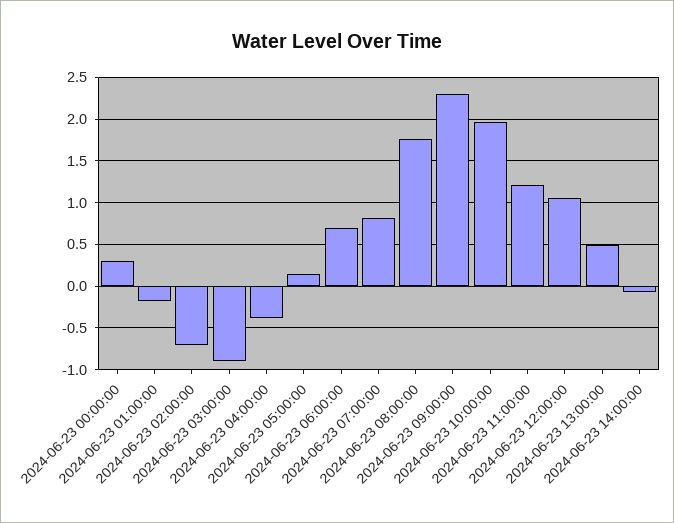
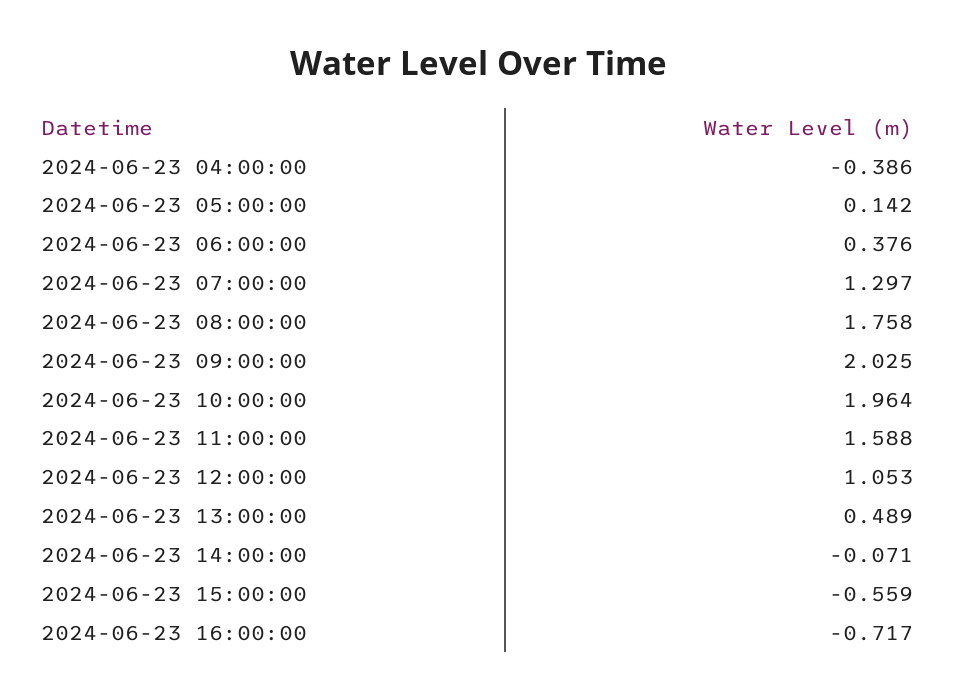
2024-06-23 00:00:00: 0.3 -> none
2024-06-23 01:00:00: -0.2 -> none
2024-06-23 02:00:00: -0.7 -> none
2024-06-23 03:00:00: -0.9 -> none
2024-06-23 06:00:00: 0.7 -> 0.376
2024-06-23 07:00:00: 0.8 -> 1.297
2024-06-23 09:00:00: 2.3 -> 2.025
2024-06-23 11:00:00: 1.2 -> 1.588
2024-06-23 15:00:00: none -> -0.559
2024-06-23 16:00:00: none -> -0.717

